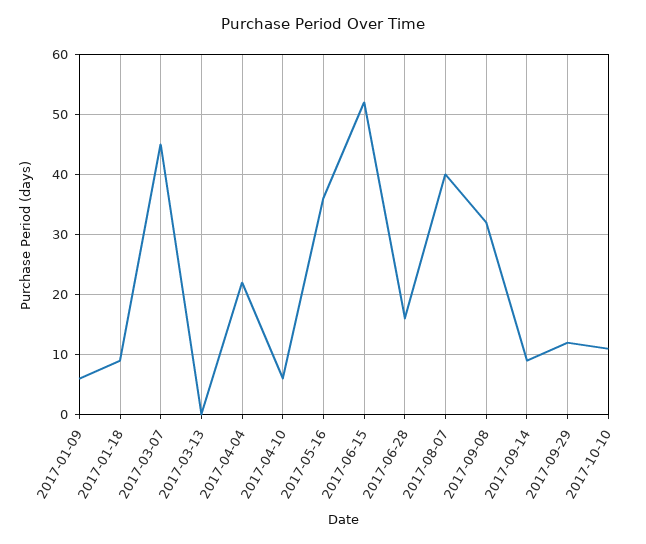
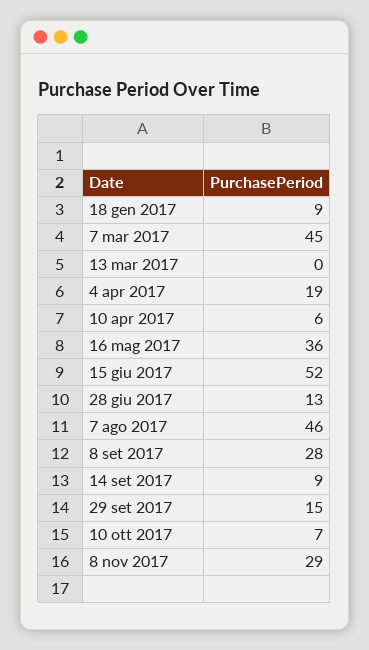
2017-01-09: 6 -> none
2017-04-04: 22 -> 19
2017-06-28: 16 -> 13
2017-08-07: 40 -> 46
2017-09-08: 32 -> 28
2017-09-29: 12 -> 15
2017-10-10: 11 -> 7
8 nov 2017: none -> 29

